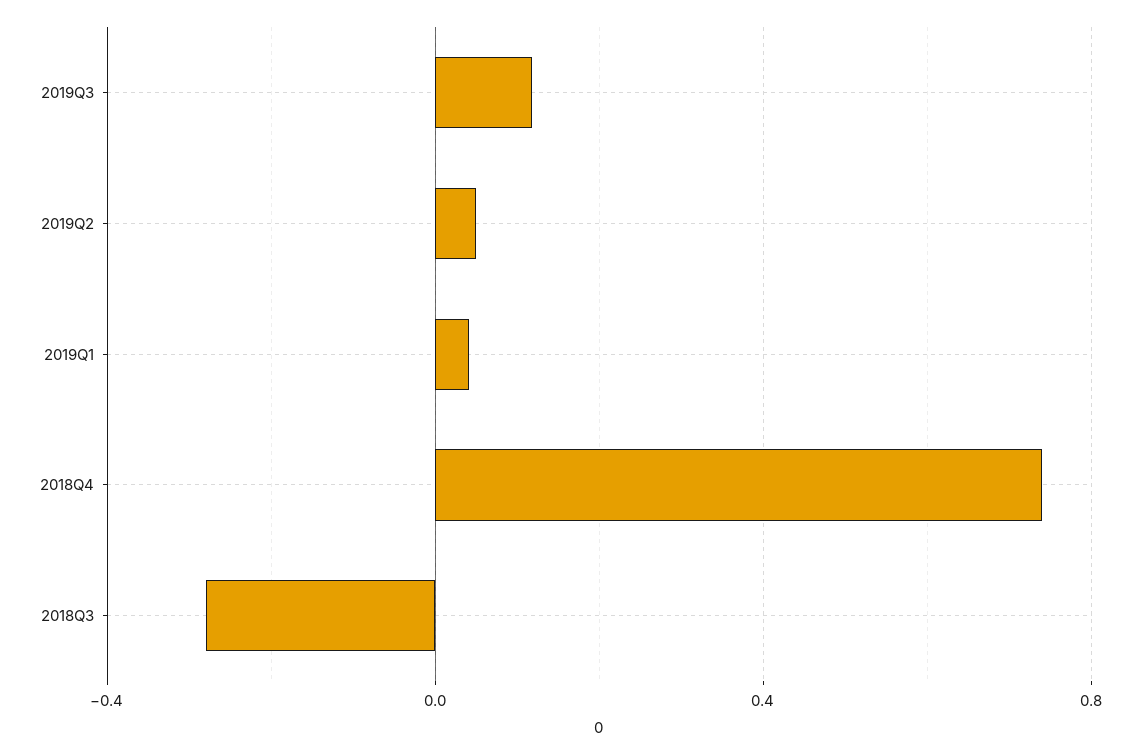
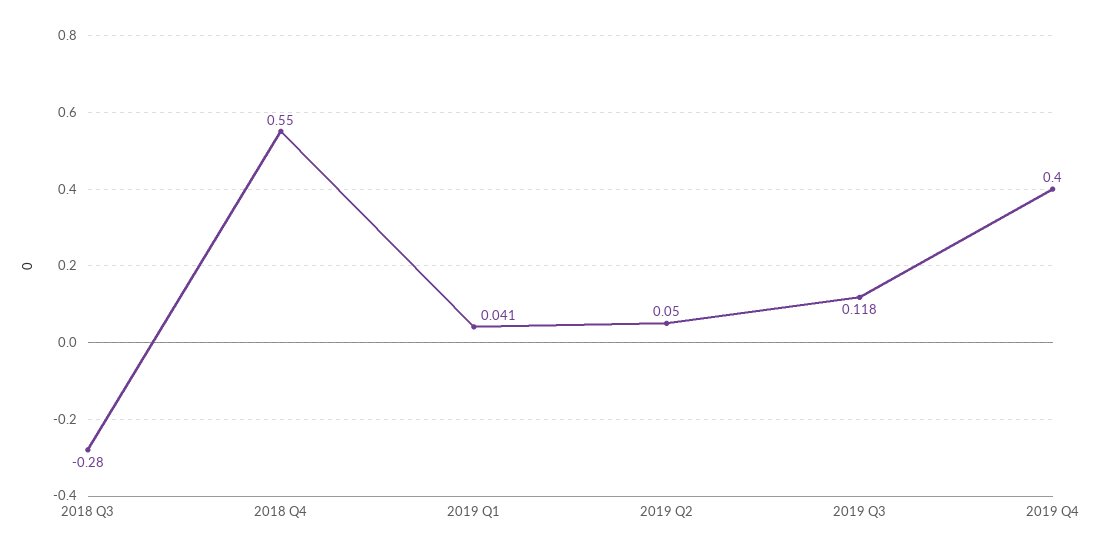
2018Q4: 0.75 -> 0.55
2019 Q4: none -> 0.4

